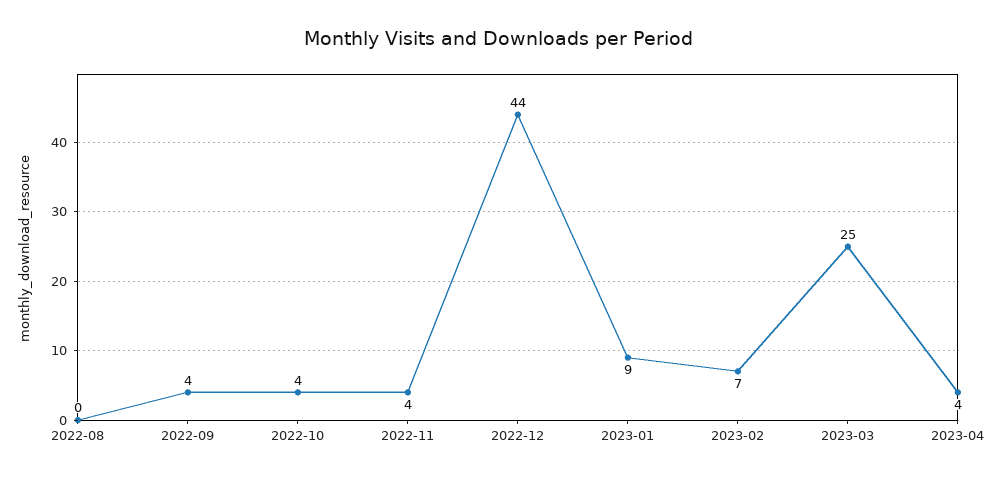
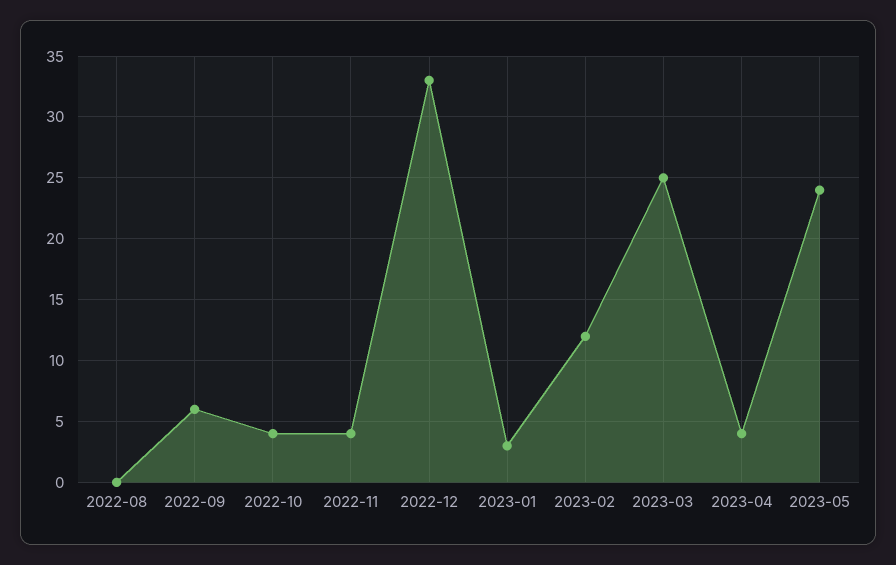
2022-09: 4 -> 6
2022-12: 44 -> 33
2023-01: 9 -> 3
2023-02: 7 -> 12
2023-05: none -> 24

